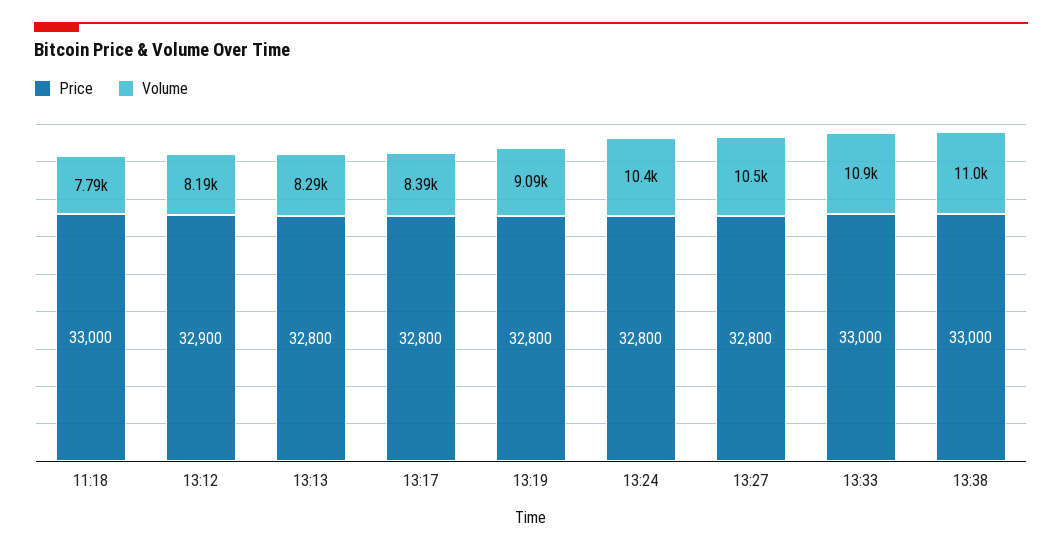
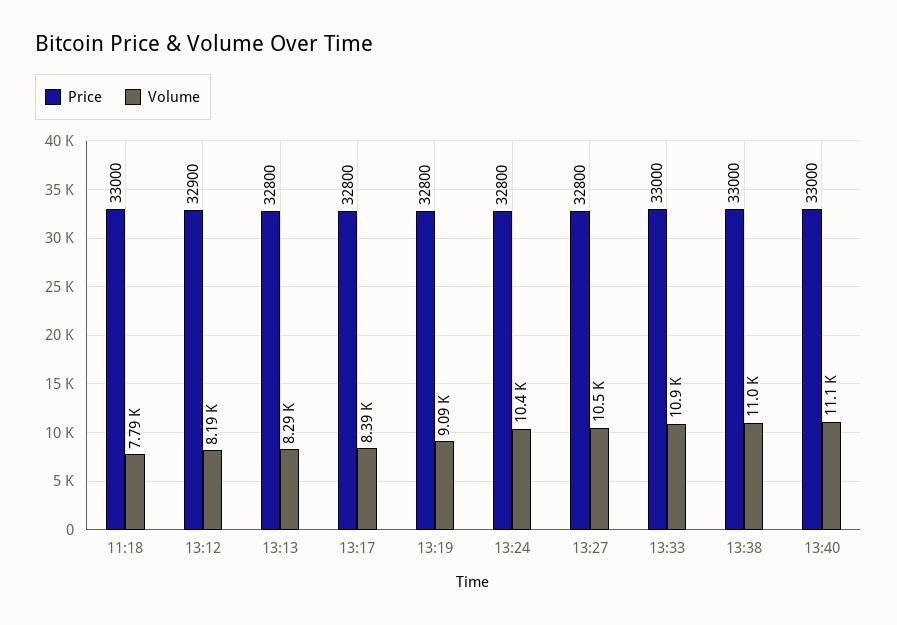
Price, 13:40: none -> 33000
Volume, 13:40: none -> 11100

